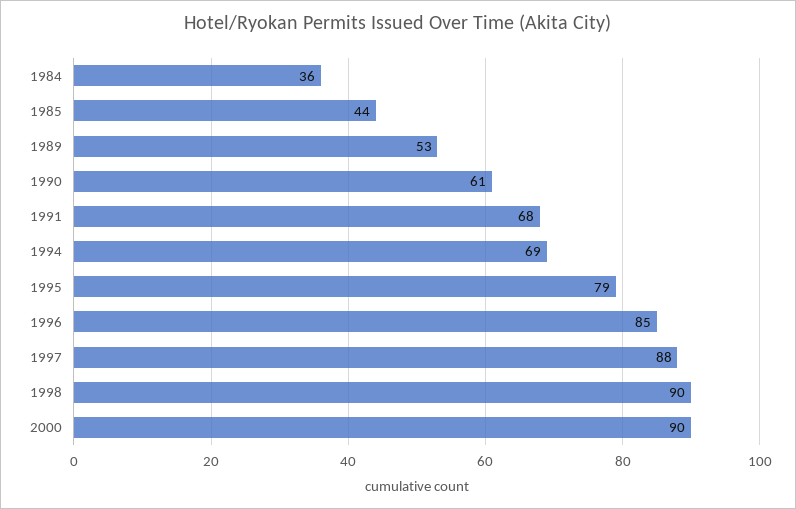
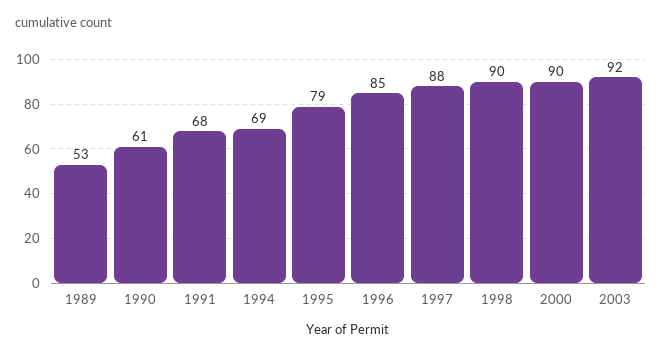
1984: 36 -> none
1985: 44 -> none
2003: none -> 92

